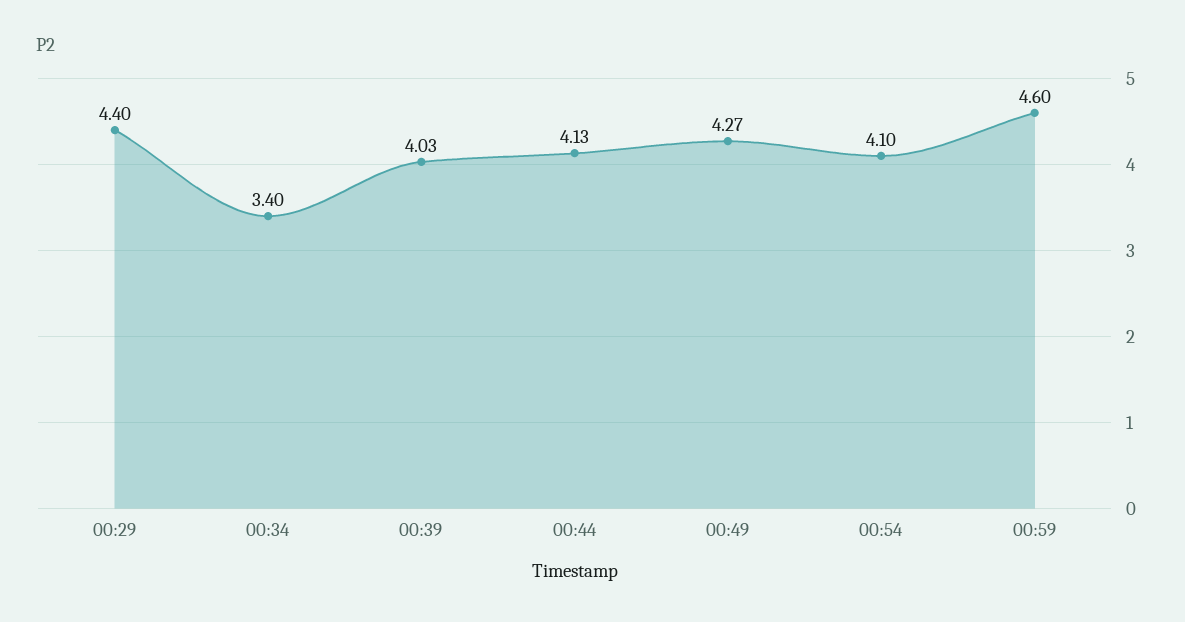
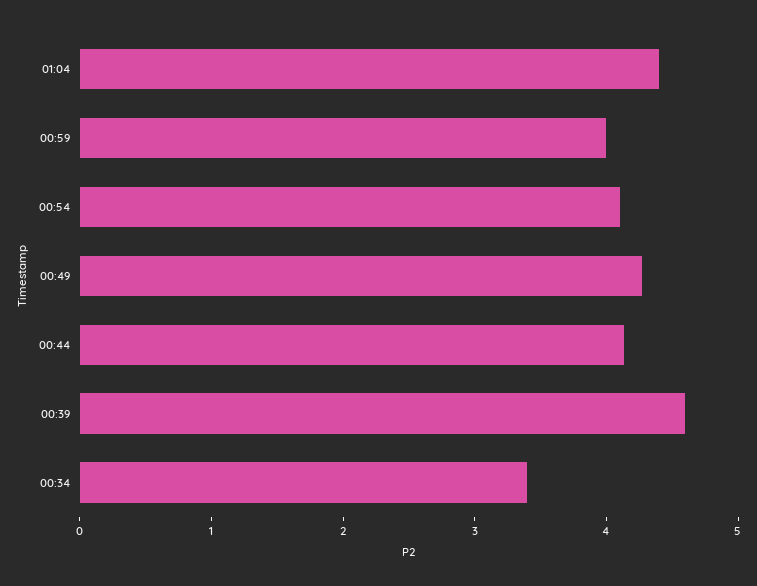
00:29: 4.4 -> none
00:39: 4.03 -> 4.6
00:59: 4.6 -> 4
01:04: none -> 4.4

